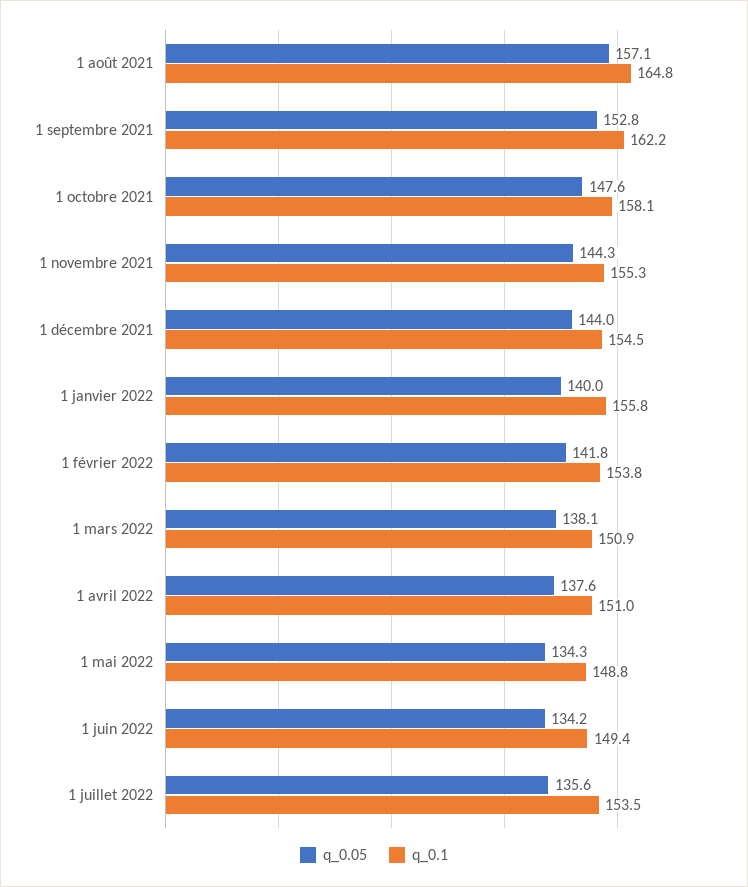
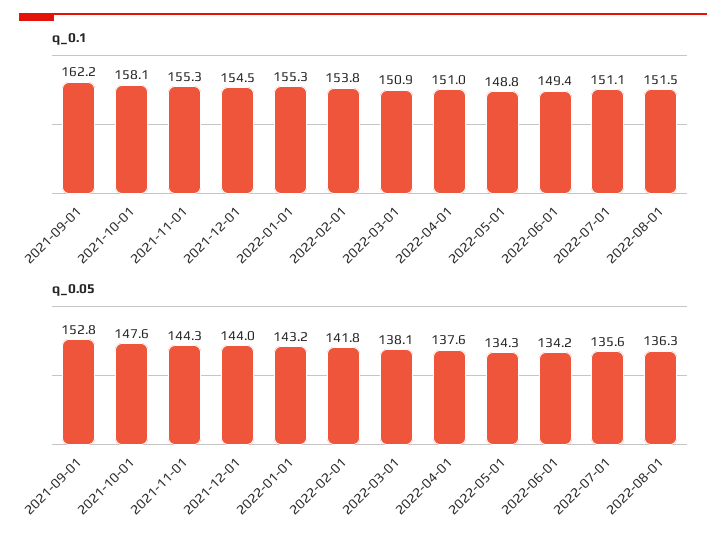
q_0.05, 1 août 2021: 157.1 -> none
q_0.1, 1 août 2021: 164.8 -> none
q_0.05, 1 janvier 2022: 140 -> 143.2
q_0.1, 1 janvier 2022: 155.8 -> 155.3
q_0.1, 1 juillet 2022: 153.5 -> 151.1
q_0.1, 2022-08-01: none -> 151.5
q_0.05, 2022-08-01: none -> 136.3

